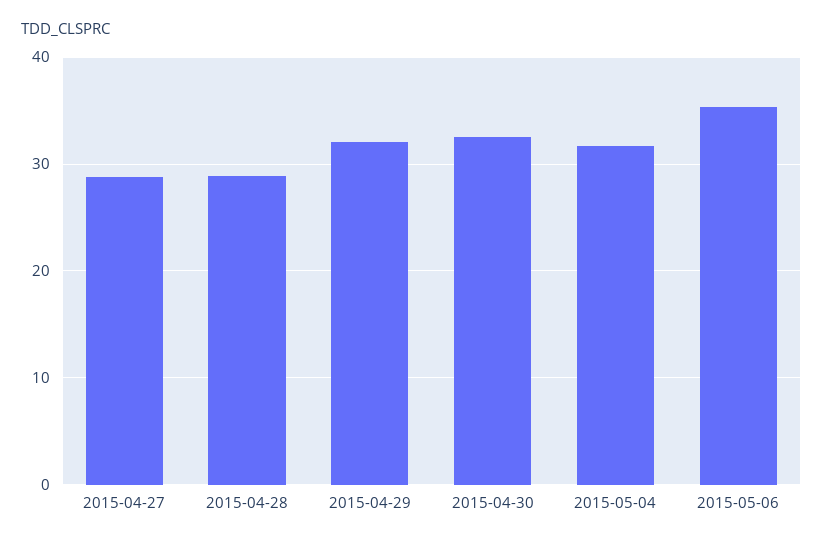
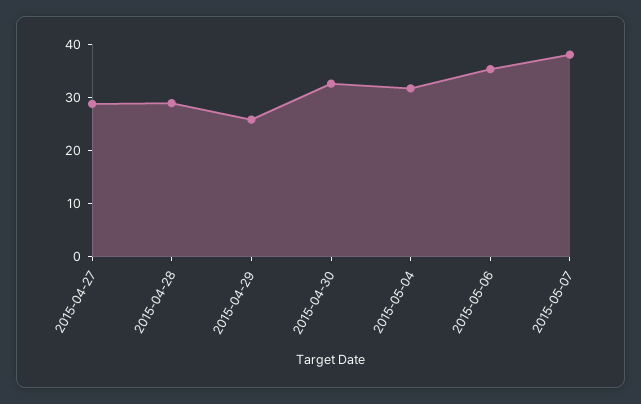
2015-04-29: 32 -> 26
2015-05-07: none -> 38

